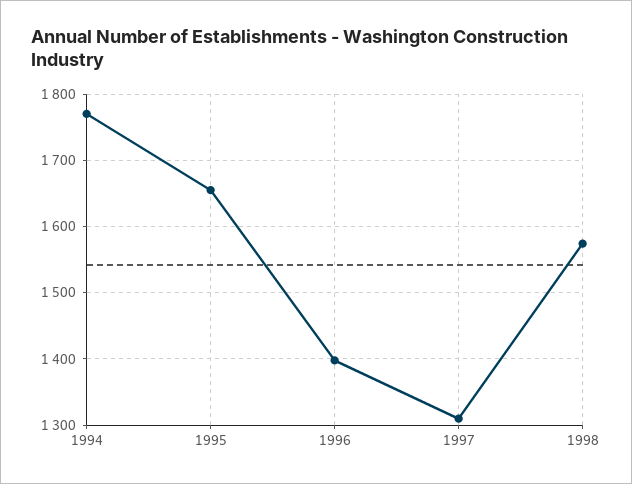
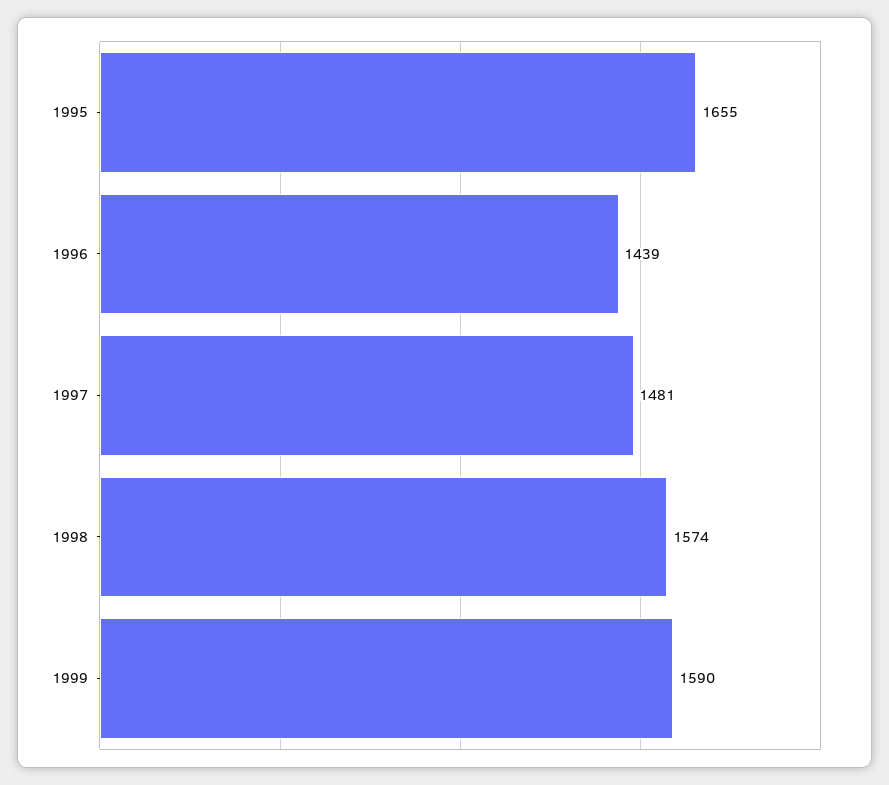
1994: 1770 -> none
1996: 1400 -> 1439
1997: 1310 -> 1481
1999: none -> 1590

